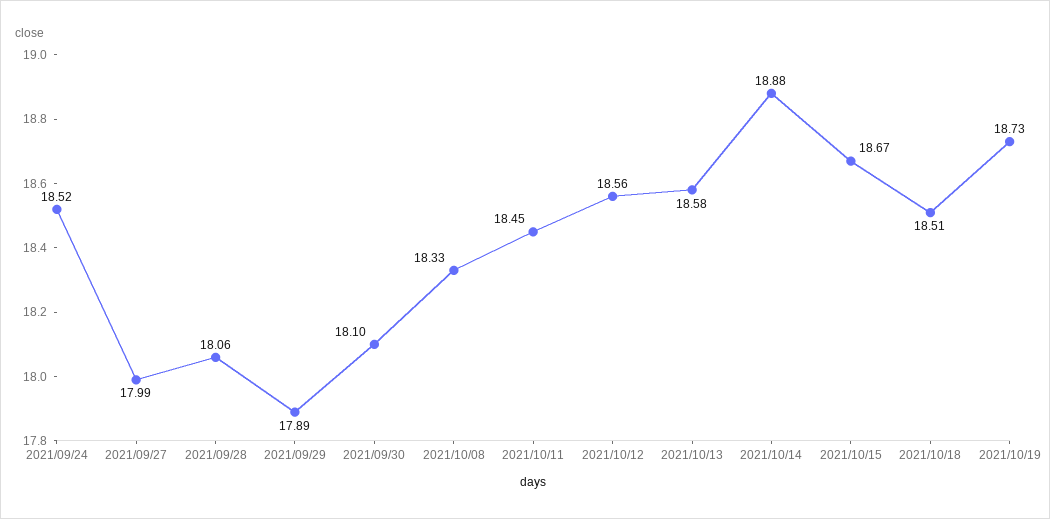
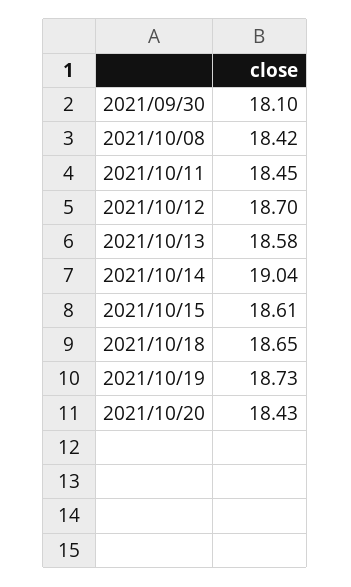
2021/09/24: 18.52 -> none
2021/09/27: 17.99 -> none
2021/09/28: 18.06 -> none
2021/09/29: 17.89 -> none
2021/10/08: 18.33 -> 18.42
2021/10/12: 18.56 -> 18.7
2021/10/14: 18.88 -> 19.04
2021/10/15: 18.67 -> 18.61
2021/10/18: 18.51 -> 18.65
2021/10/20: none -> 18.43

